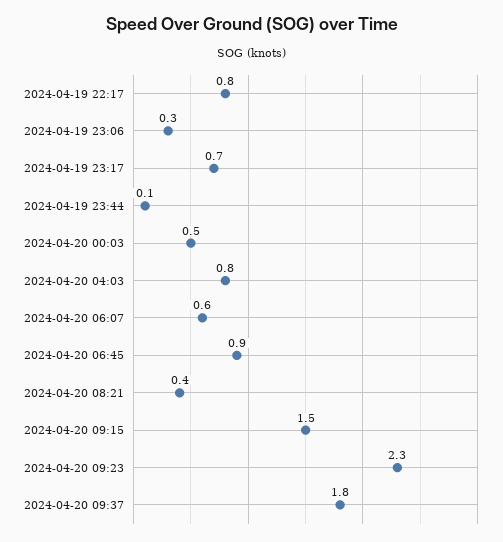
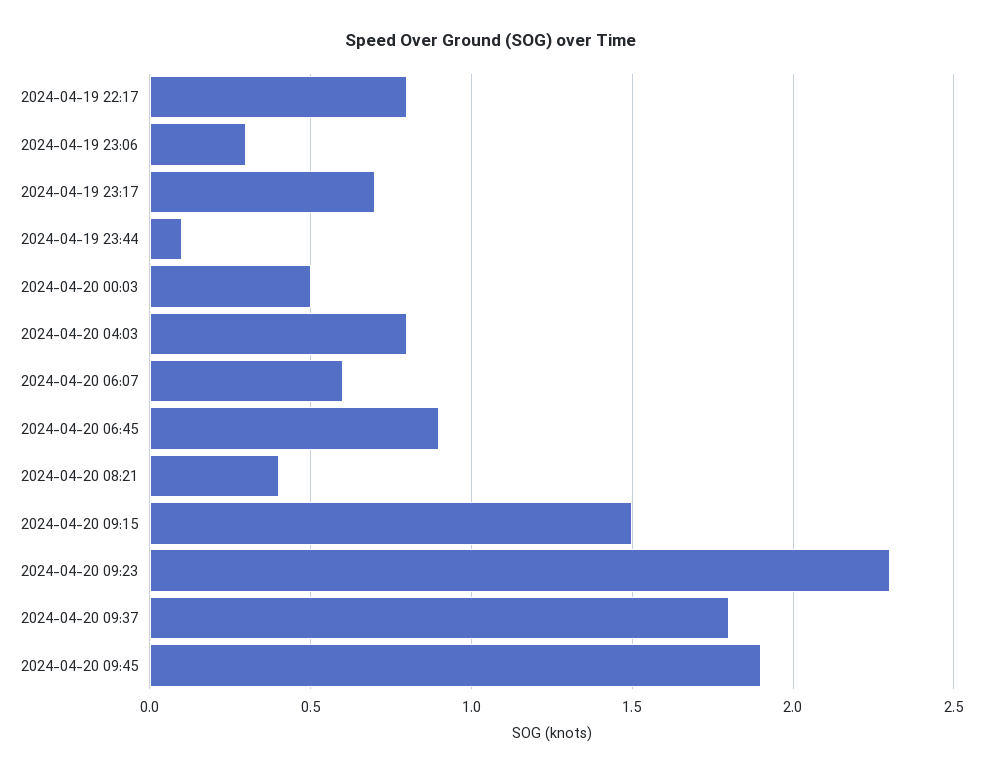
2024-04-20 09:45: none -> 1.9

